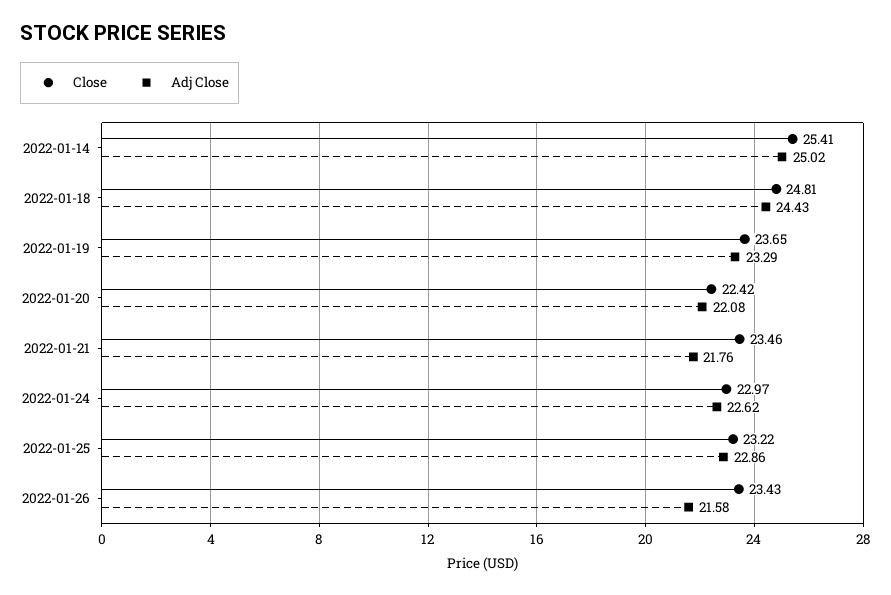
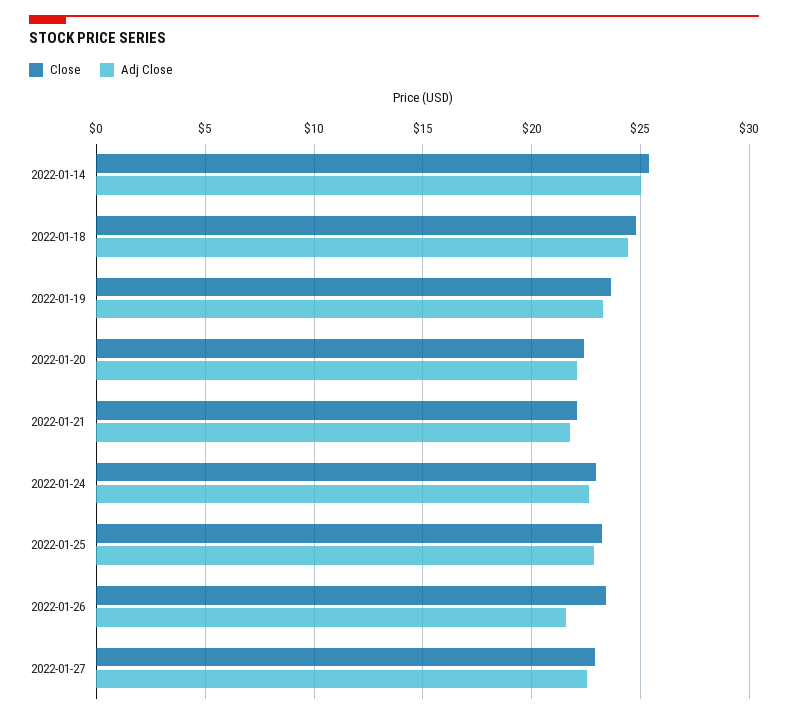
Close, 2022-01-21: 23.46 -> 22
Close, 2022-01-27: none -> 23
Adj Close, 2022-01-27: none -> 22.5

